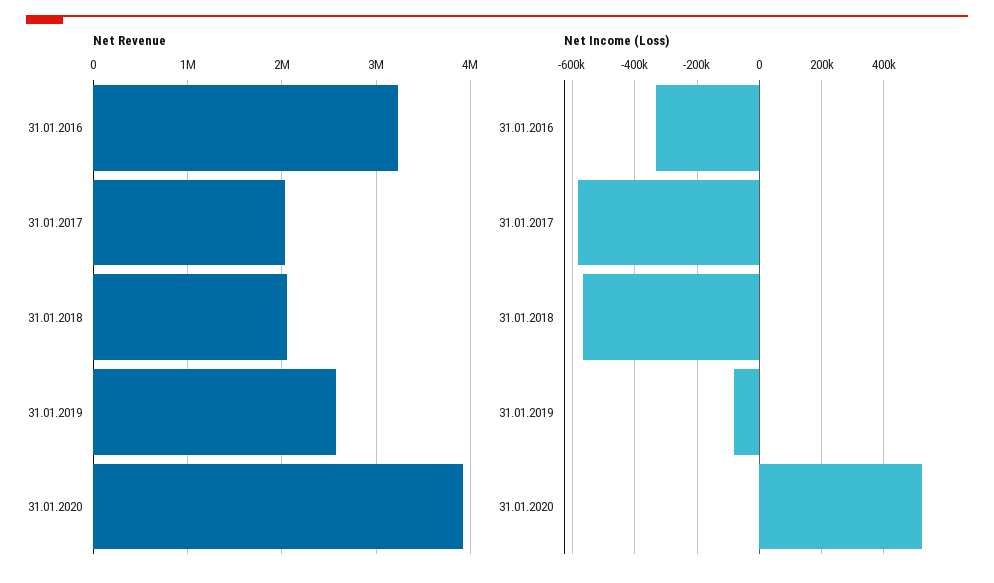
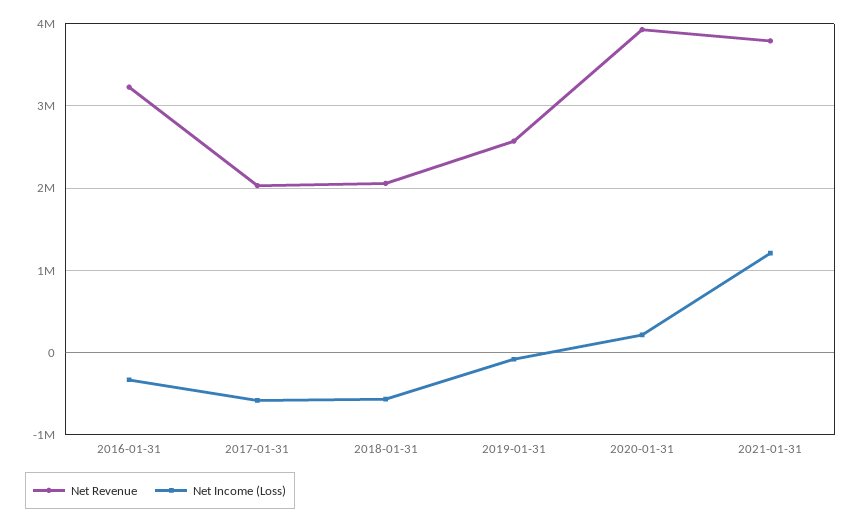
Net Income (Loss), 31.01.2020: 520000 -> 200000
Net Revenue, 2021-01-31: none -> 3800000
Net Income (Loss), 2021-01-31: none -> 1200000

